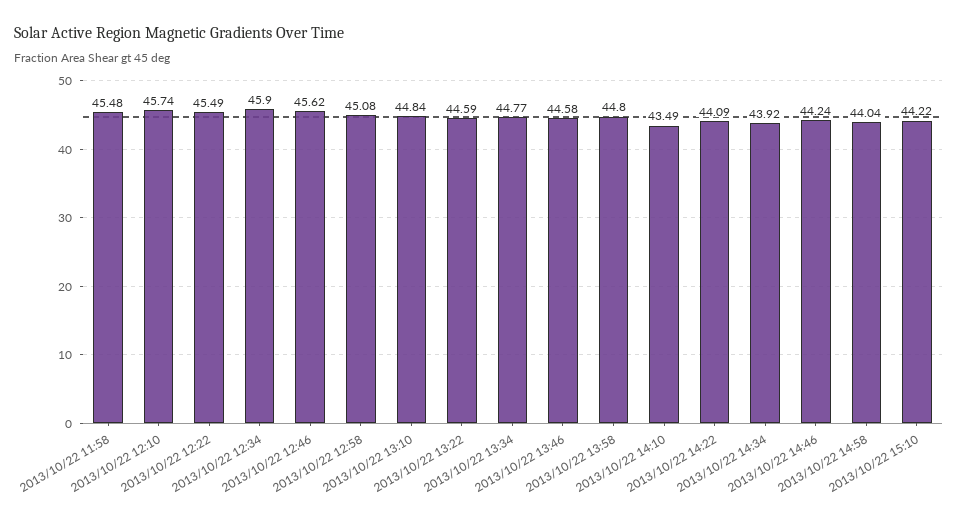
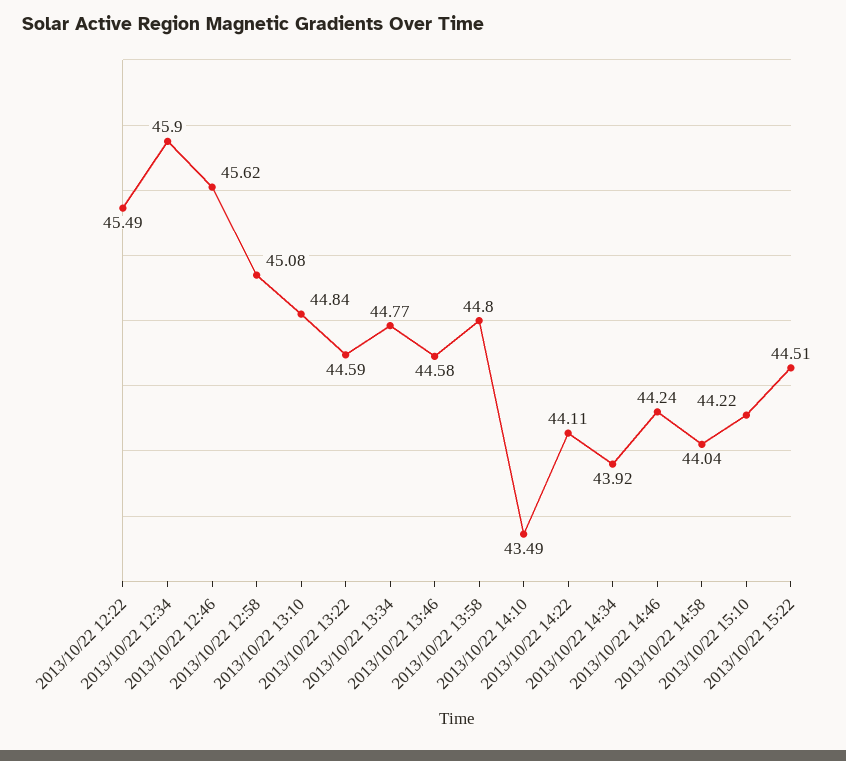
2013/10/22 11:58: 45.48 -> none
2013/10/22 12:10: 45.74 -> none
2013/10/22 14:22: 44.09 -> 44.11
2013/10/22 15:22: none -> 44.51

